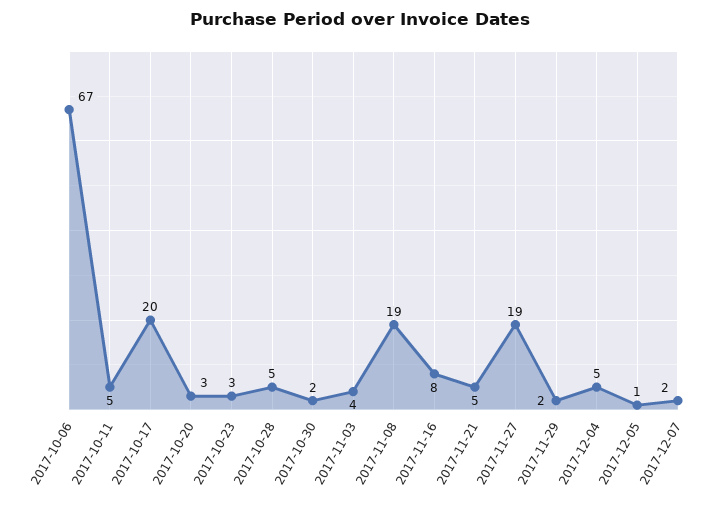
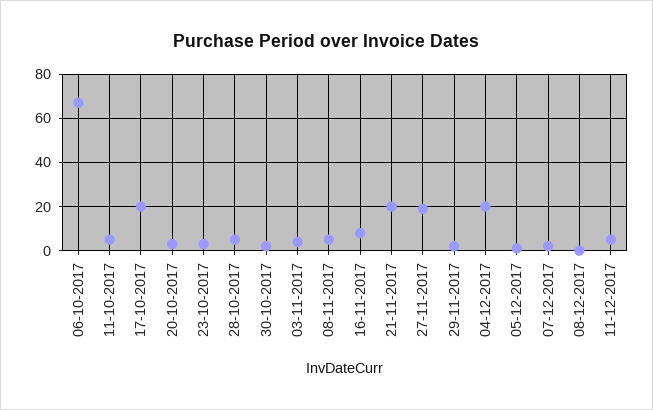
2017-11-08: 19 -> 5
2017-11-21: 5 -> 20
2017-12-04: 5 -> 20
08-12-2017: none -> 0
11-12-2017: none -> 5

